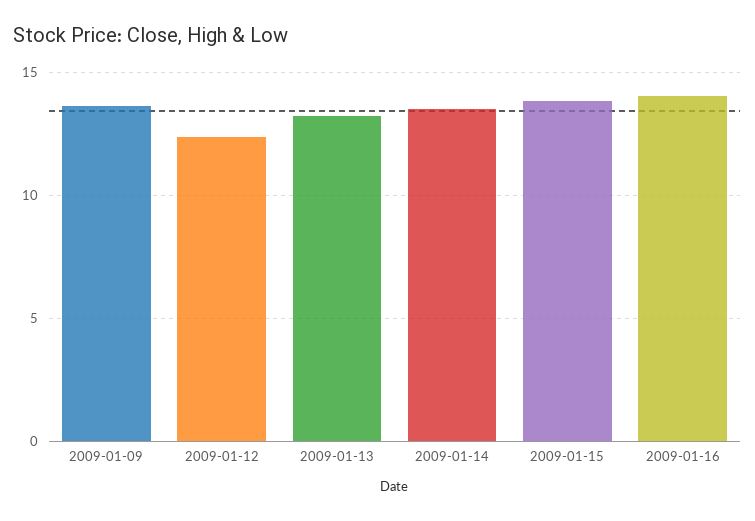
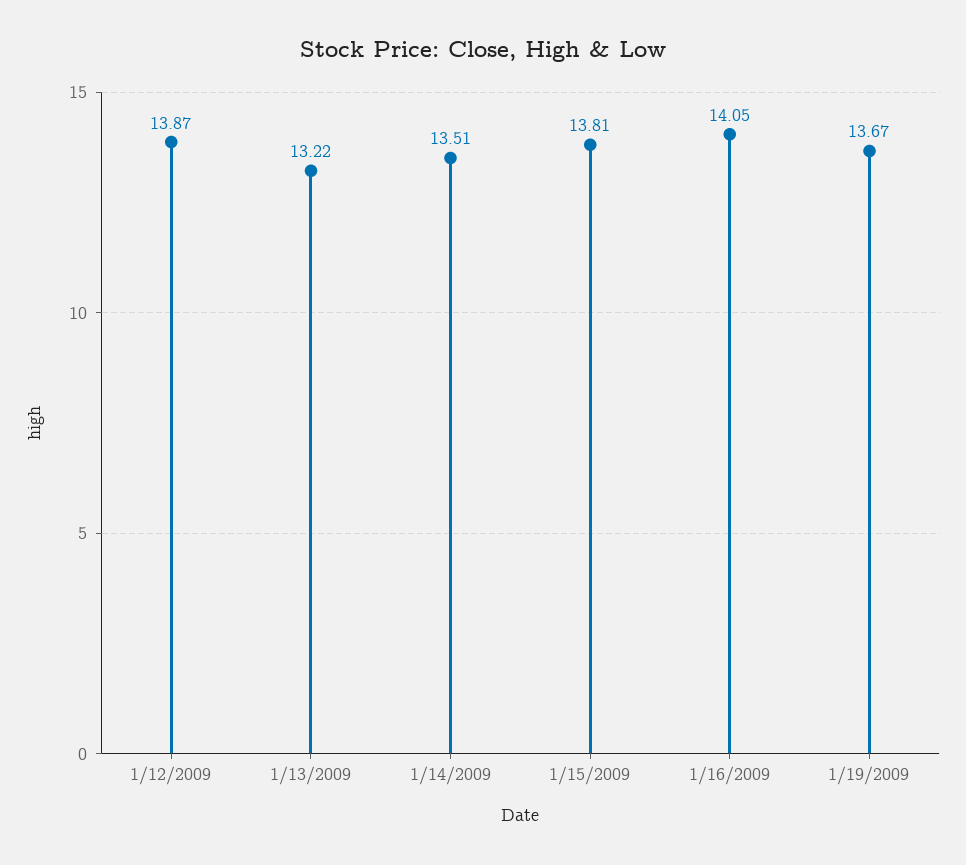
2009-01-09: 13.5 -> none
2009-01-12: 12.5 -> 13.87
1/19/2009: none -> 13.67

